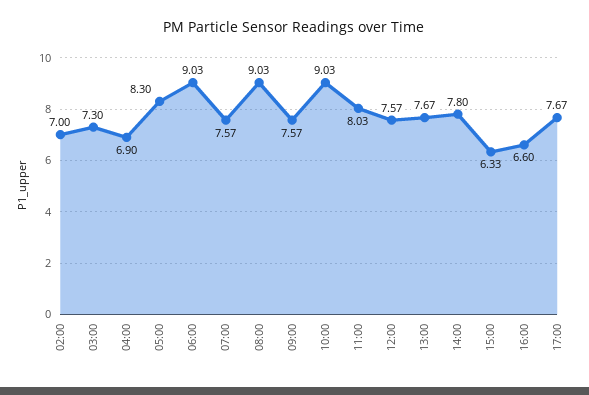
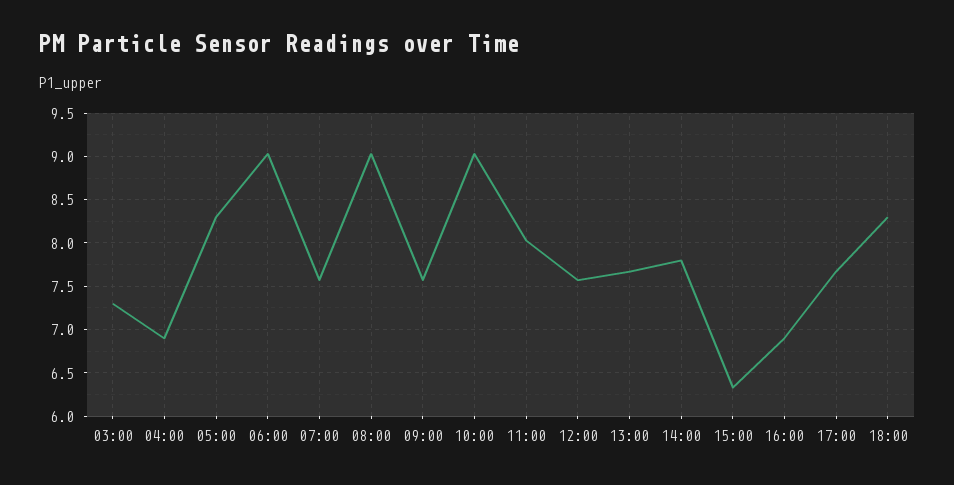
02:00: 7 -> none
16:00: 6.6 -> 6.9
18:00: none -> 8.3

